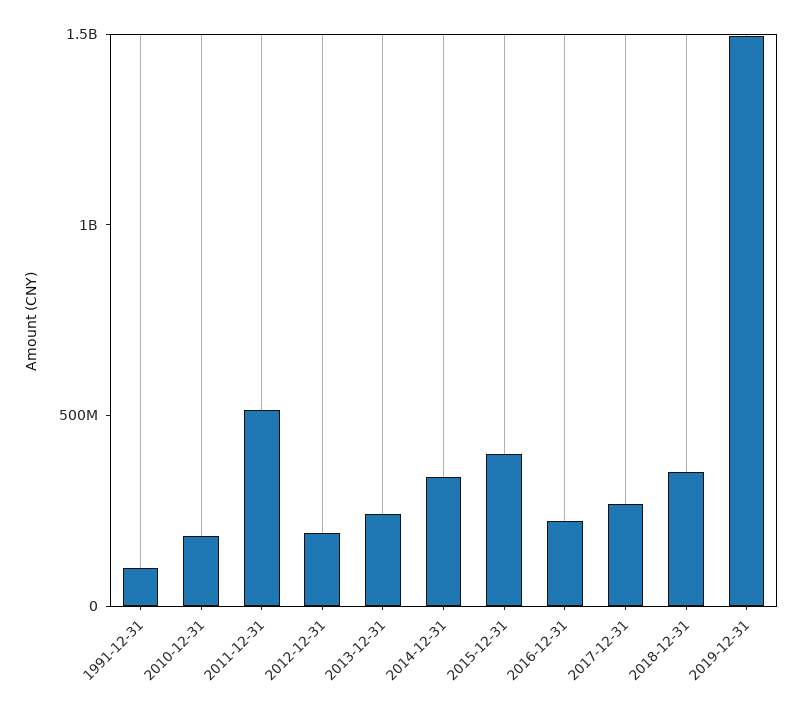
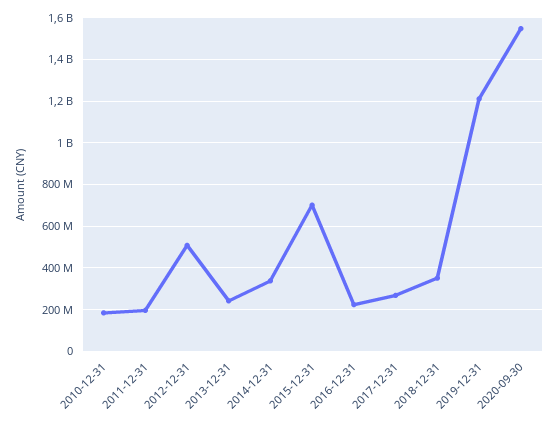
1991-12-31: 100000000 -> none
2011-12-31: 500000000 -> 200000000
2012-12-31: 200000000 -> 500000000
2015-12-31: 400000000 -> 700000000
2019-12-31: 1500000000 -> 1200000000
2020-09-30: none -> 1550000000

